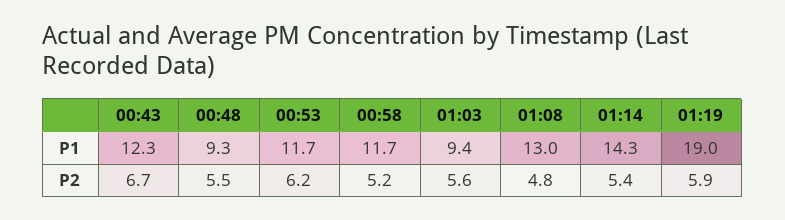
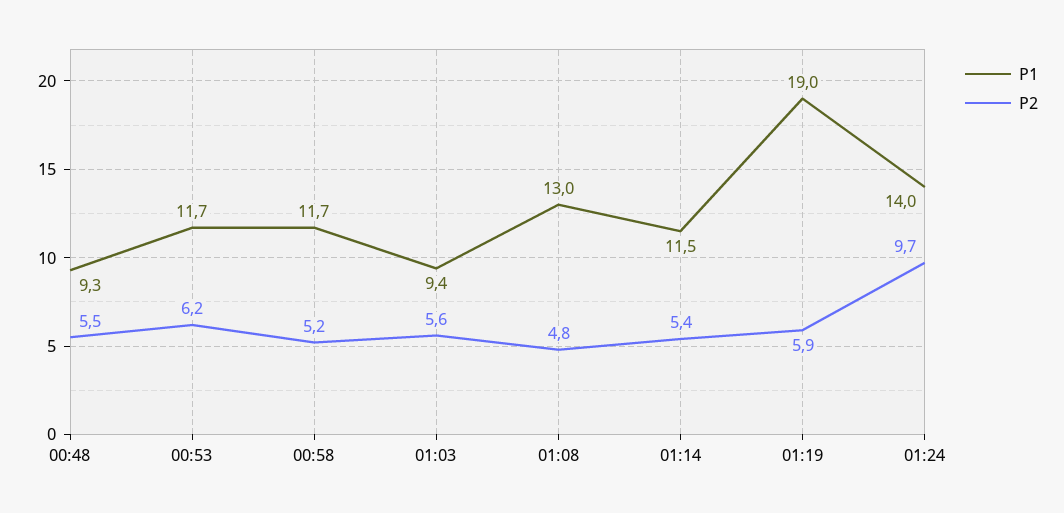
P1, 00:43: 12.3 -> none
P1, 01:14: 14.3 -> 11.5
P2, 00:43: 6.7 -> none
P1, 01:24: none -> 14
P2, 01:24: none -> 9.7

